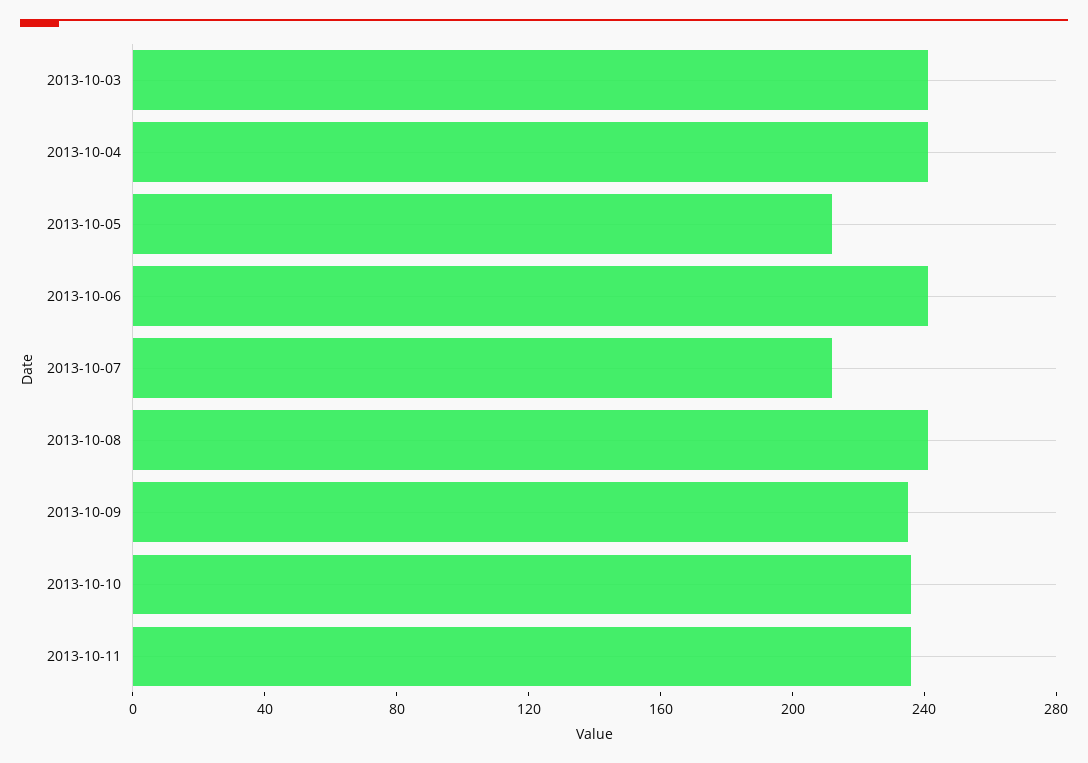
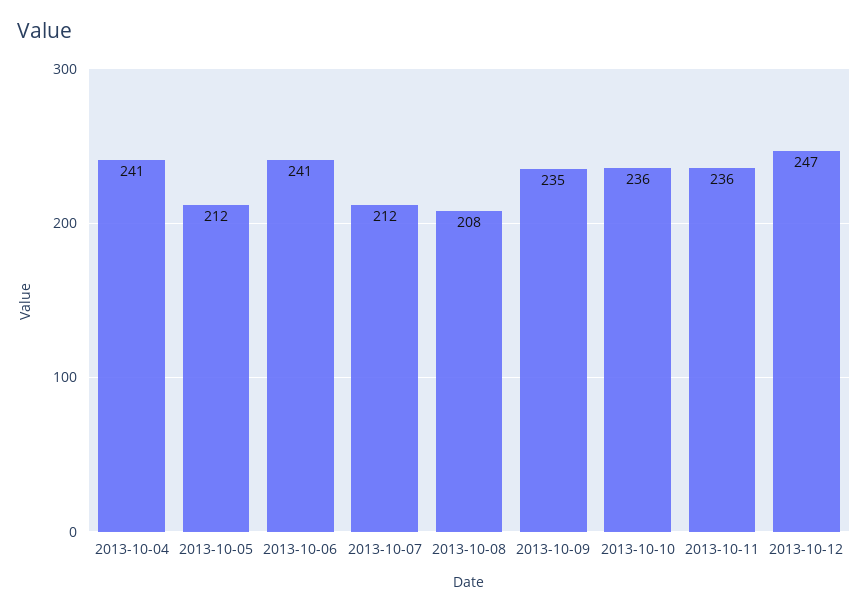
2013-10-03: 240 -> none
2013-10-08: 240 -> 208
2013-10-12: none -> 247

